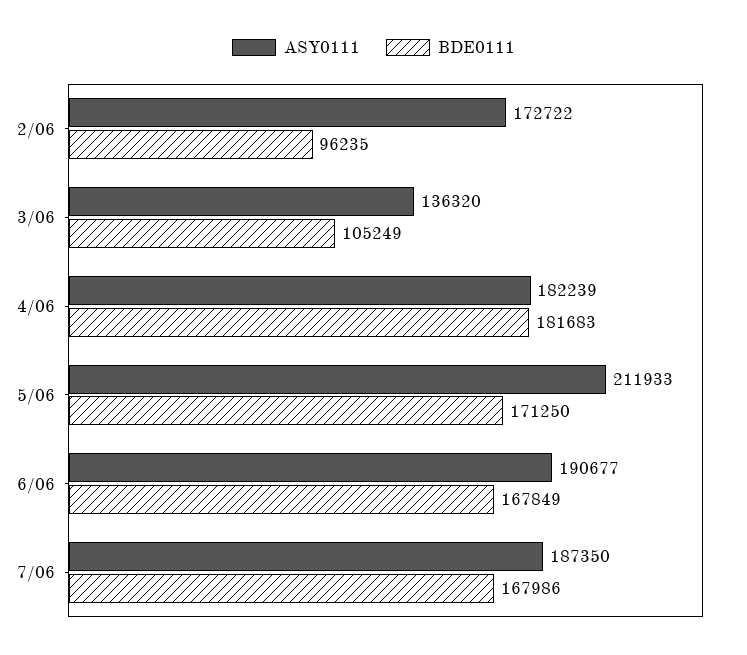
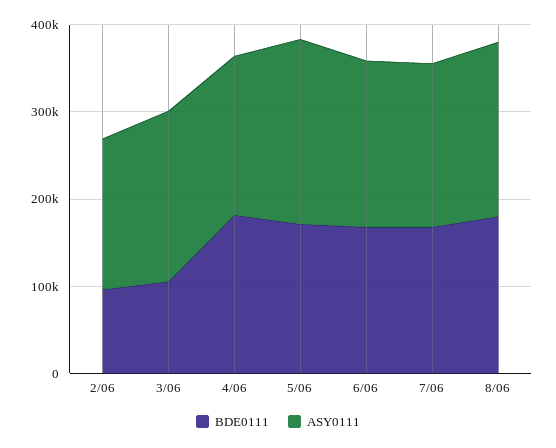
ASY0111, 3/06: 136320 -> 200000
BDE0111, 8/06: none -> 180000
ASY0111, 8/06: none -> 200000

